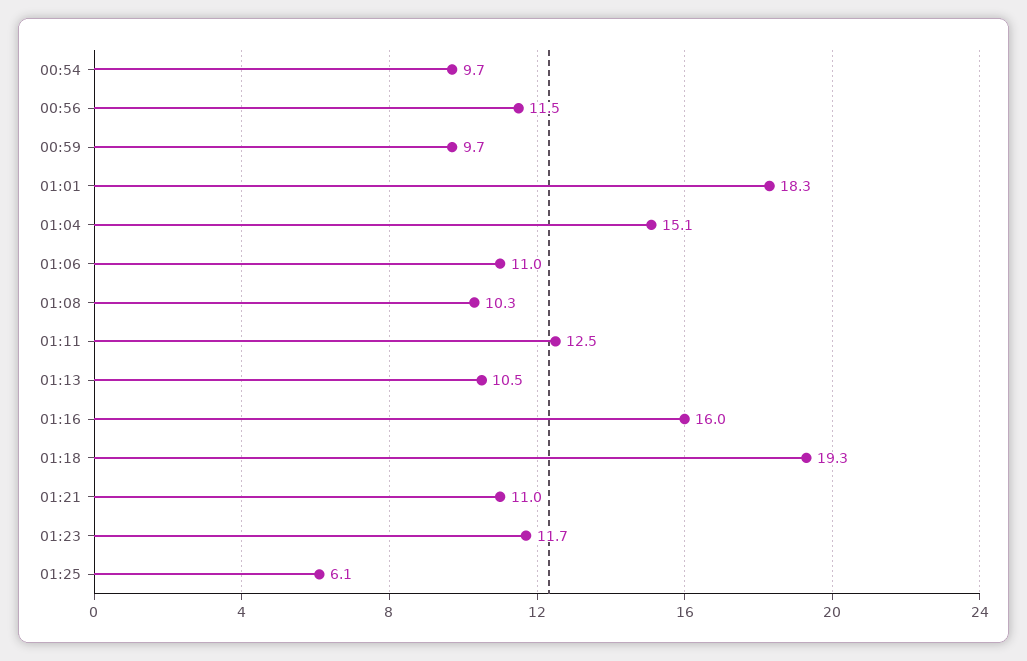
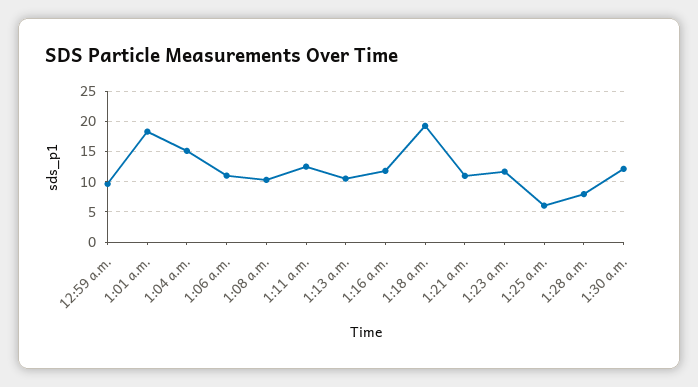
00:54: 9.7 -> none
00:56: 11.5 -> none
01:16: 16 -> 12
1:28 a.m.: none -> 8
1:30 a.m.: none -> 12

